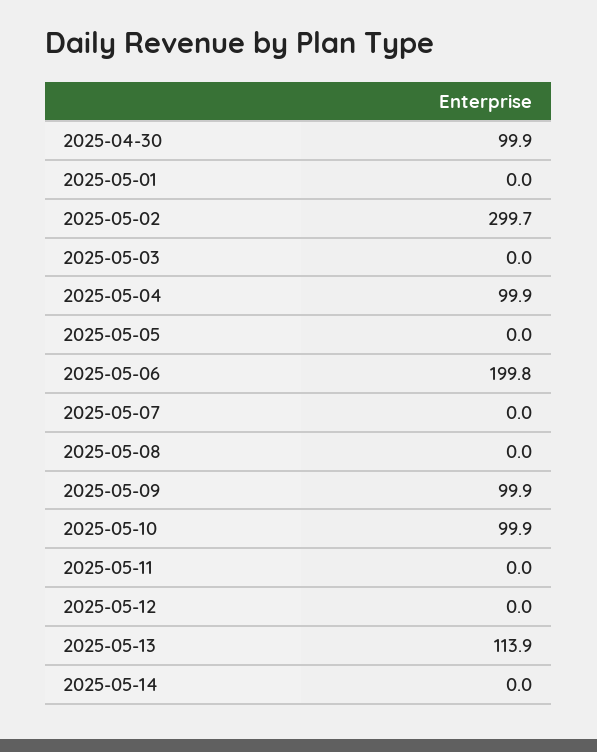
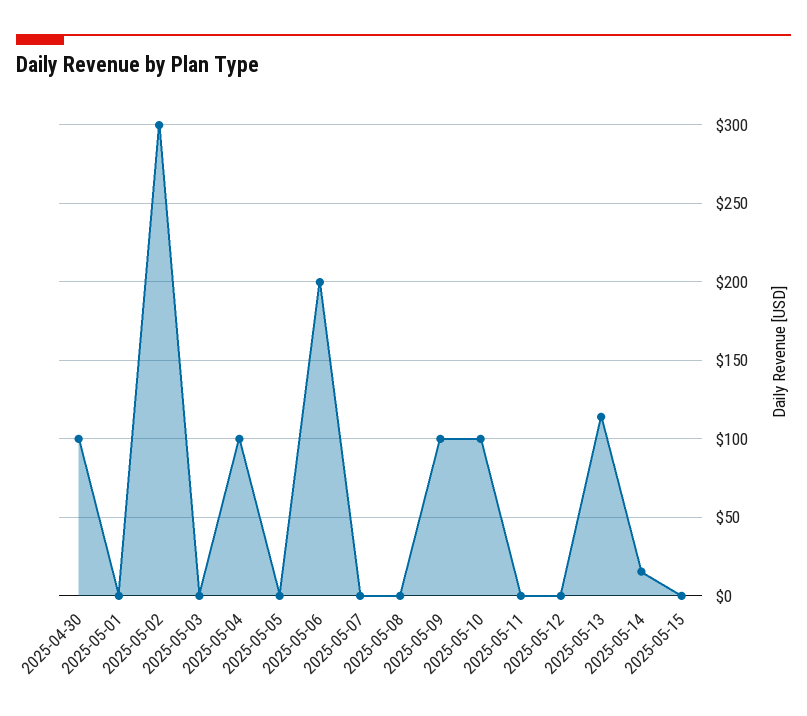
2025-05-14: 0 -> 15
2025-05-15: none -> 0

